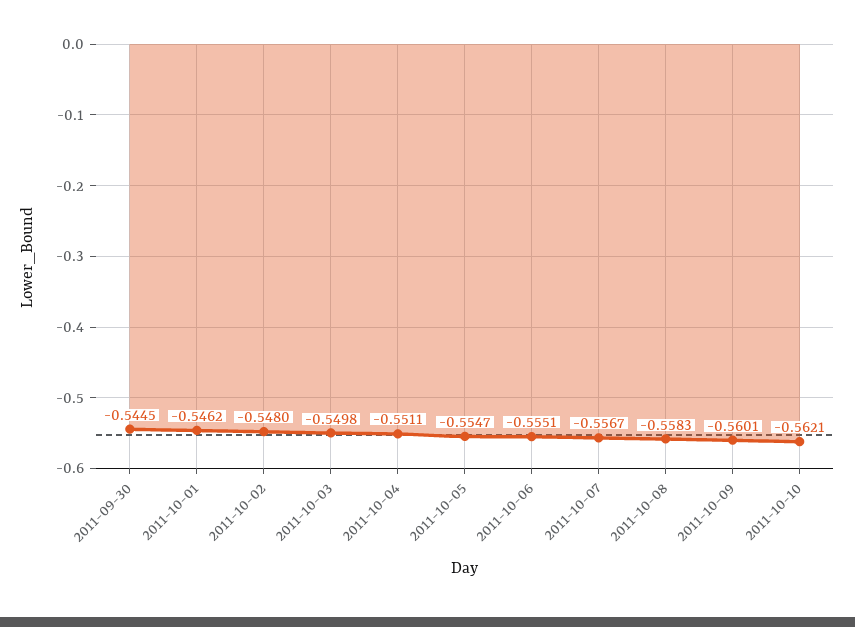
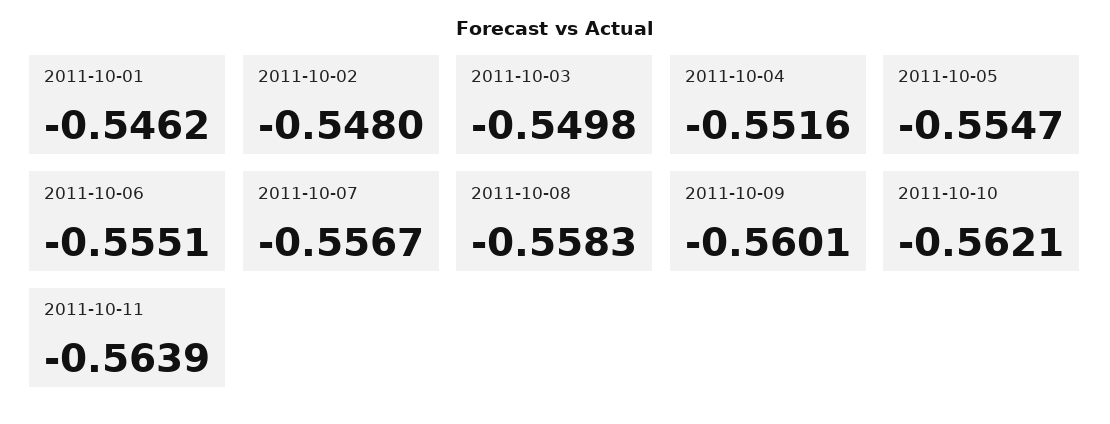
2011-09-30: -0.5445 -> none
2011-10-04: -0.5511 -> -0.5516
2011-10-11: none -> -0.5639

